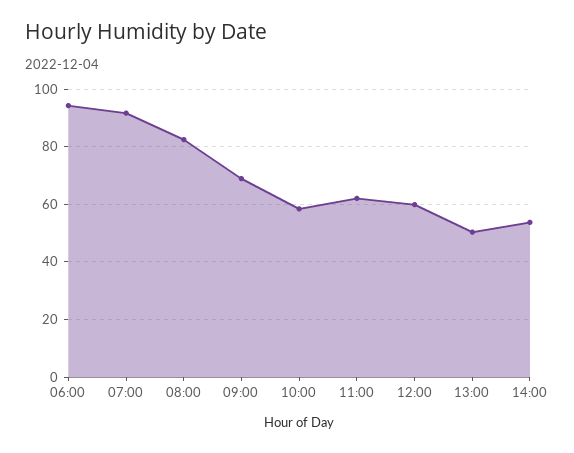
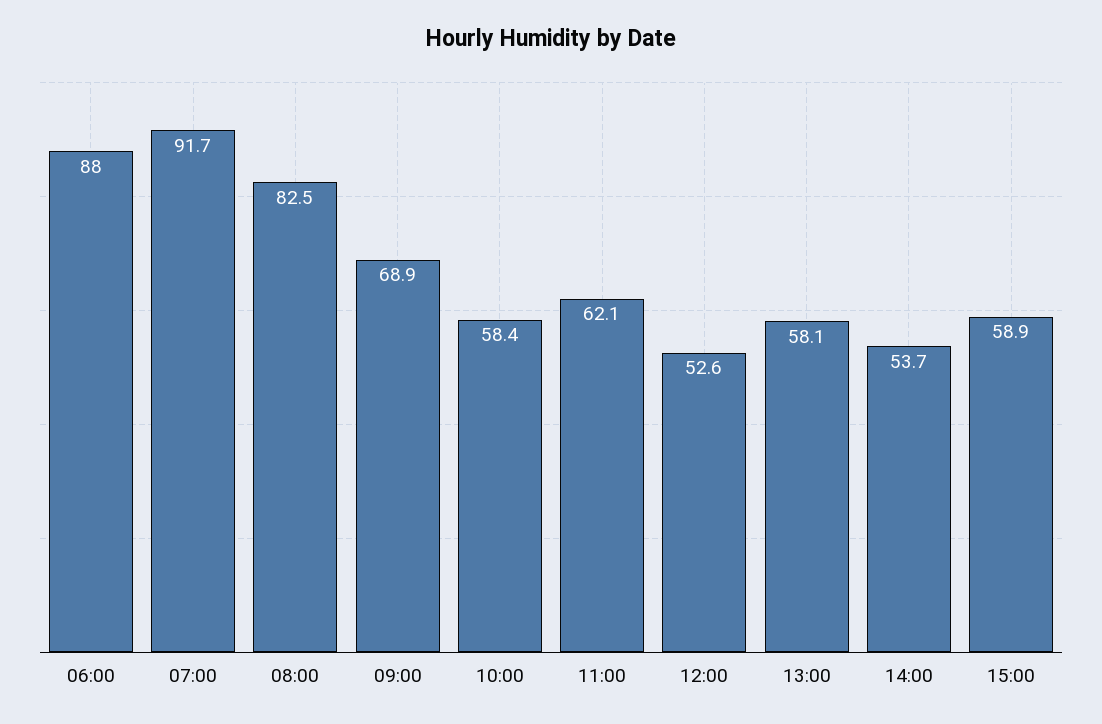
06:00: 95 -> 88
12:00: 60 -> 52.6
13:00: 50 -> 58.1
15:00: none -> 58.9

